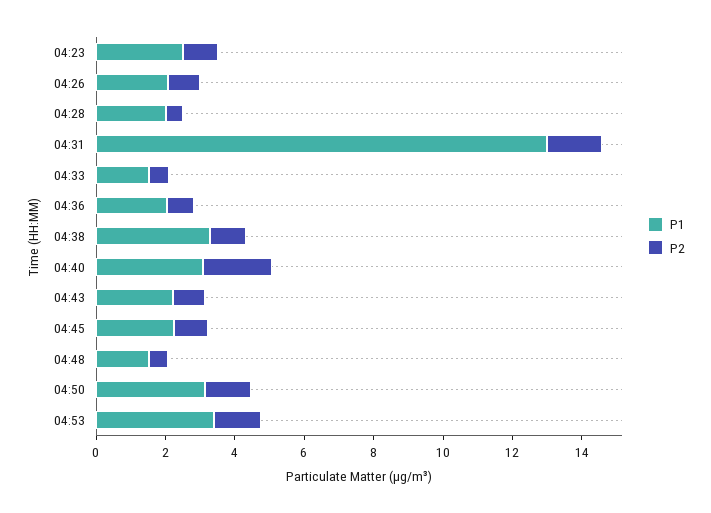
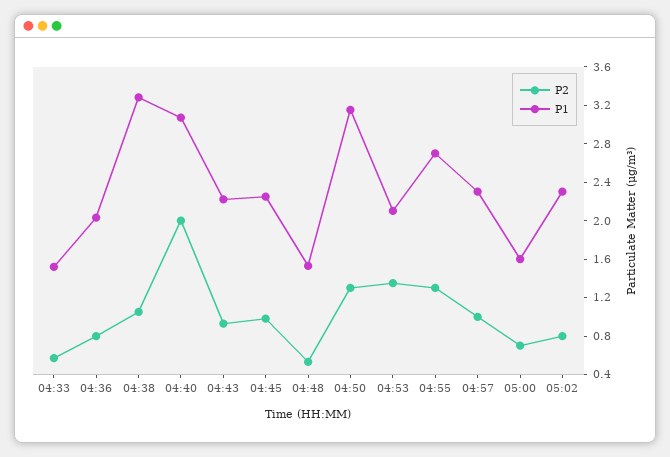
P1, 04:23: 2.5 -> none
P2, 04:23: 1 -> none
P1, 04:26: 2 -> none
P2, 04:26: 1 -> none
P1, 04:28: 2 -> none
P2, 04:28: 0.5 -> none
P1, 04:31: 13 -> none
P2, 04:31: 1.5 -> none
P1, 04:53: 3.5 -> 2.1
P2, 04:55: none -> 1.3
P1, 04:55: none -> 2.7
P2, 04:57: none -> 1
P1, 04:57: none -> 2.3
P2, 05:00: none -> 0.7
P1, 05:00: none -> 1.6
P2, 05:02: none -> 0.8
P1, 05:02: none -> 2.3

